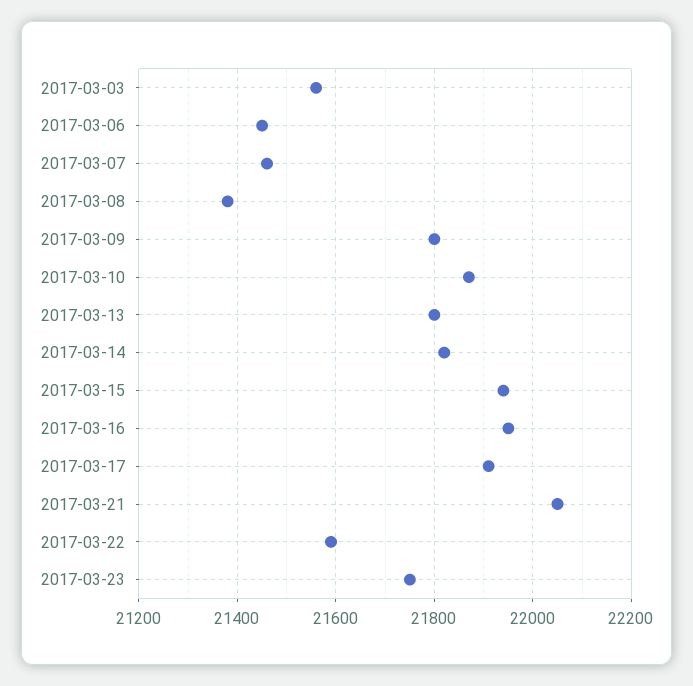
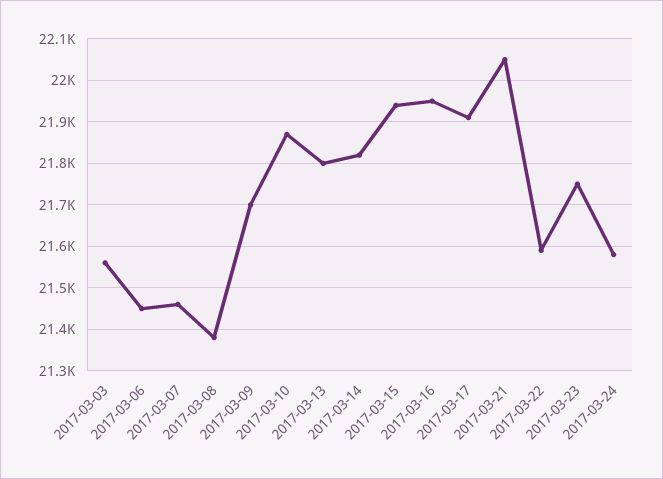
2017-03-09: 21800 -> 21700
2017-03-24: none -> 21580

